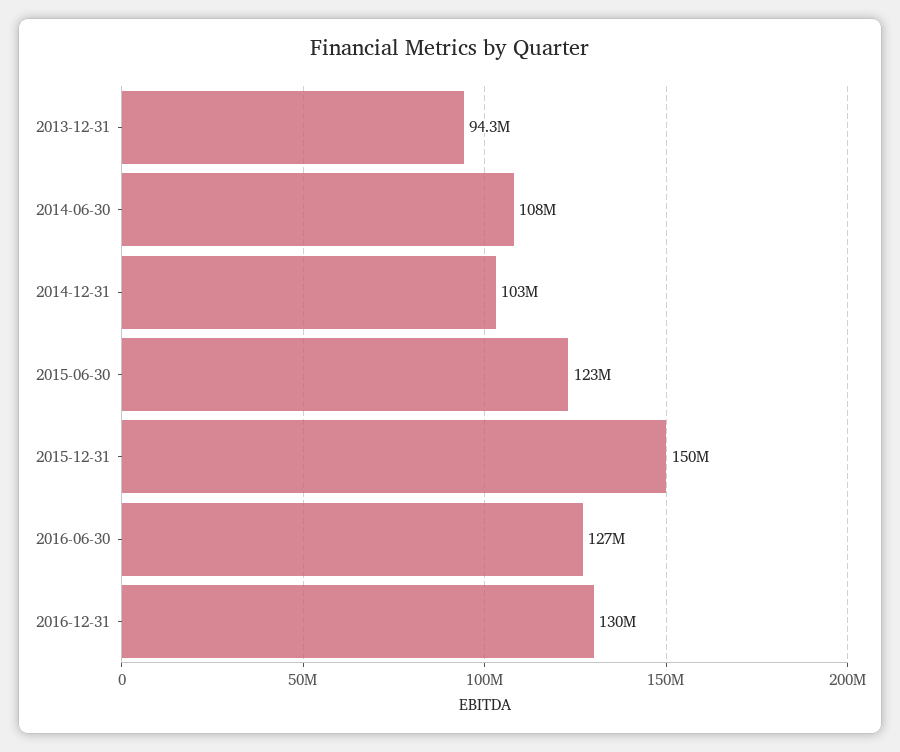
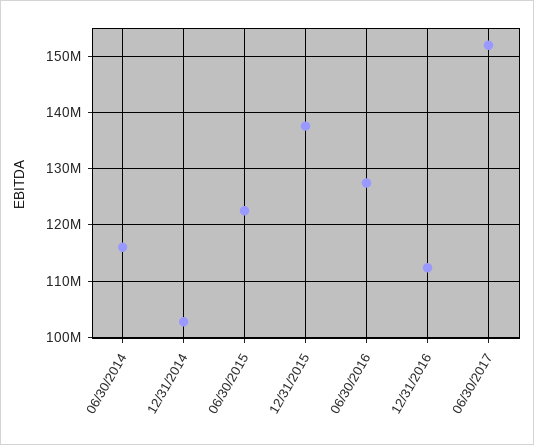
2013-12-31: 94300000 -> none
2014-06-30: 108000000 -> 116000000
2015-12-31: 150000000 -> 138000000
2016-12-31: 130000000 -> 112000000
06/30/2017: none -> 152000000

